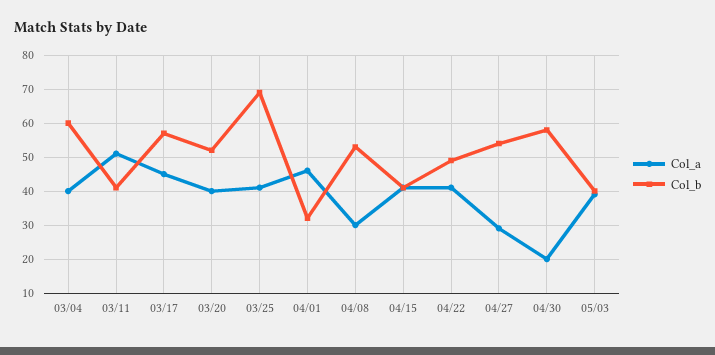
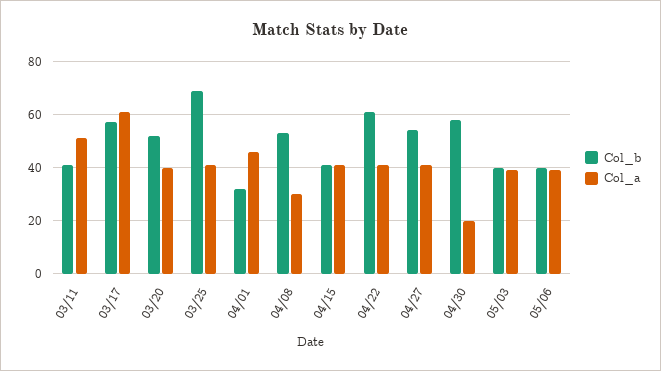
Col_a, 03/04: 40 -> none
Col_b, 03/04: 60 -> none
Col_a, 03/17: 45 -> 60
Col_b, 04/22: 50 -> 60
Col_a, 04/27: 30 -> 40
Col_b, 05/06: none -> 40
Col_a, 05/06: none -> 40

